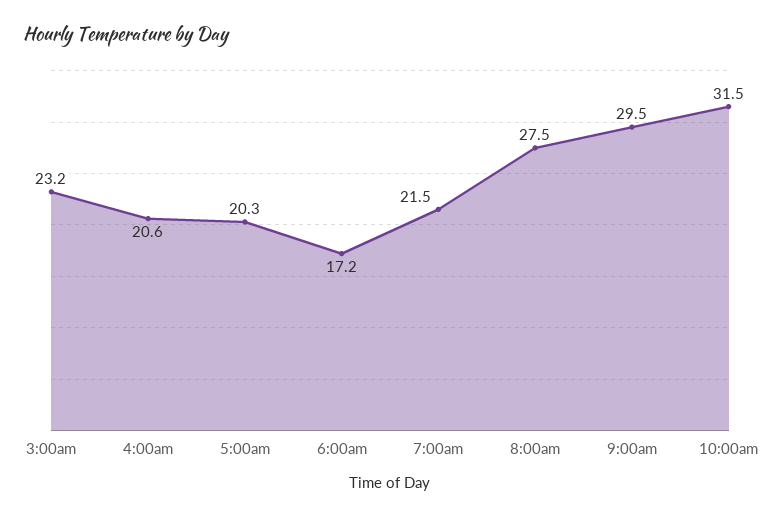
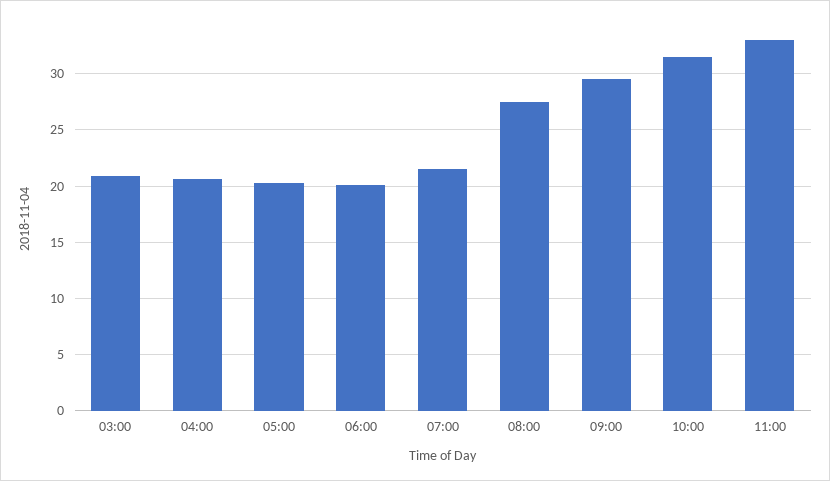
3:00am: 23.2 -> 21
6:00am: 17.2 -> 20
11:00: none -> 33

